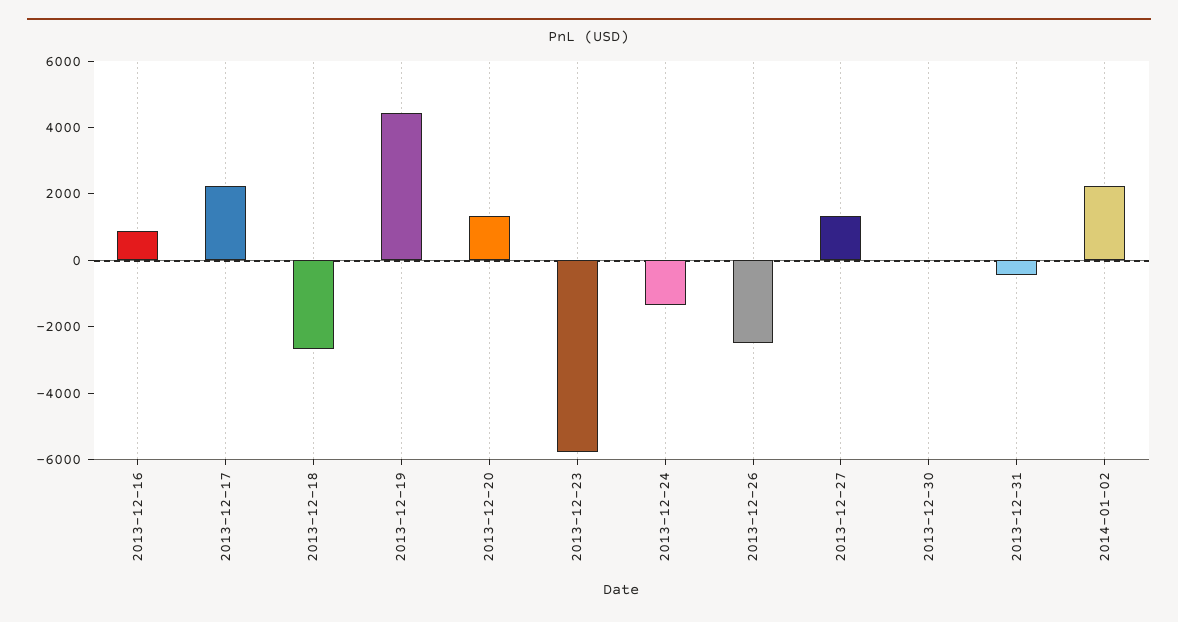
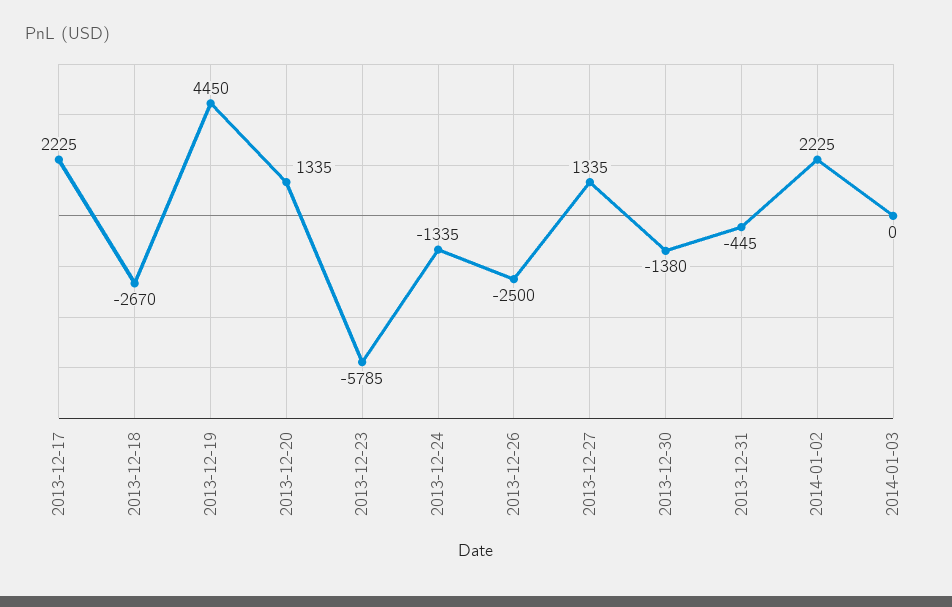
2013-12-16: 1000 -> none
2013-12-30: 0 -> -1380
2014-01-03: none -> 0

